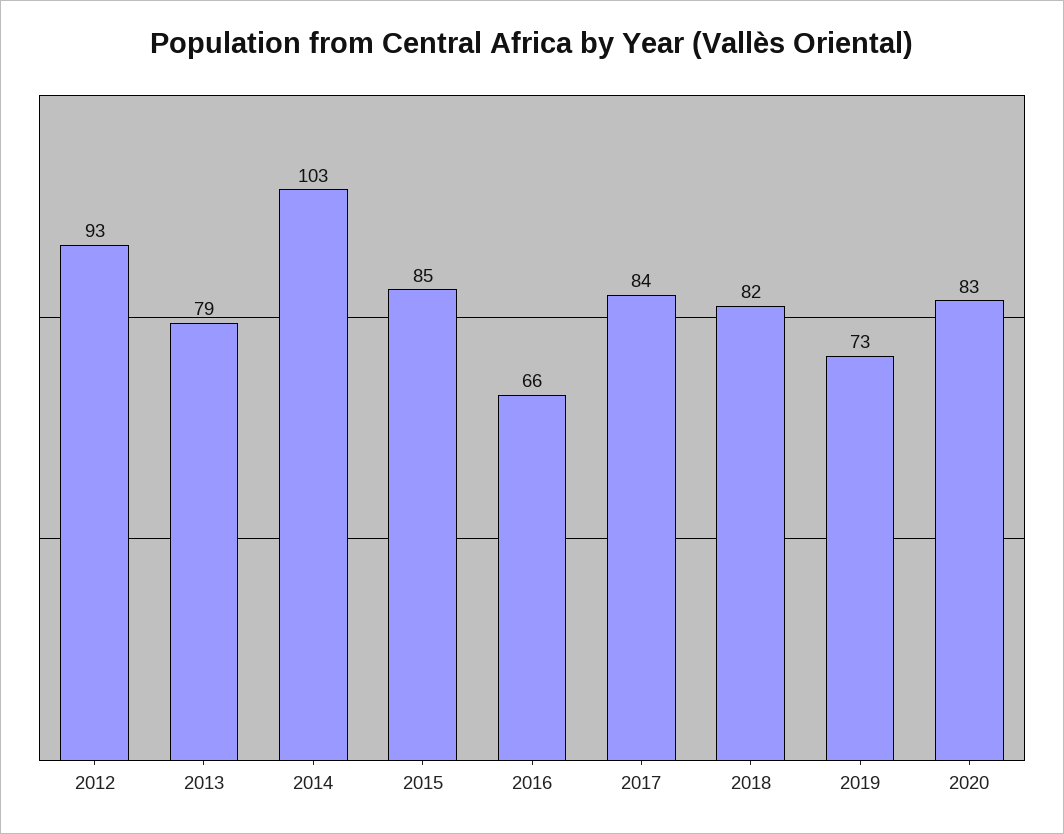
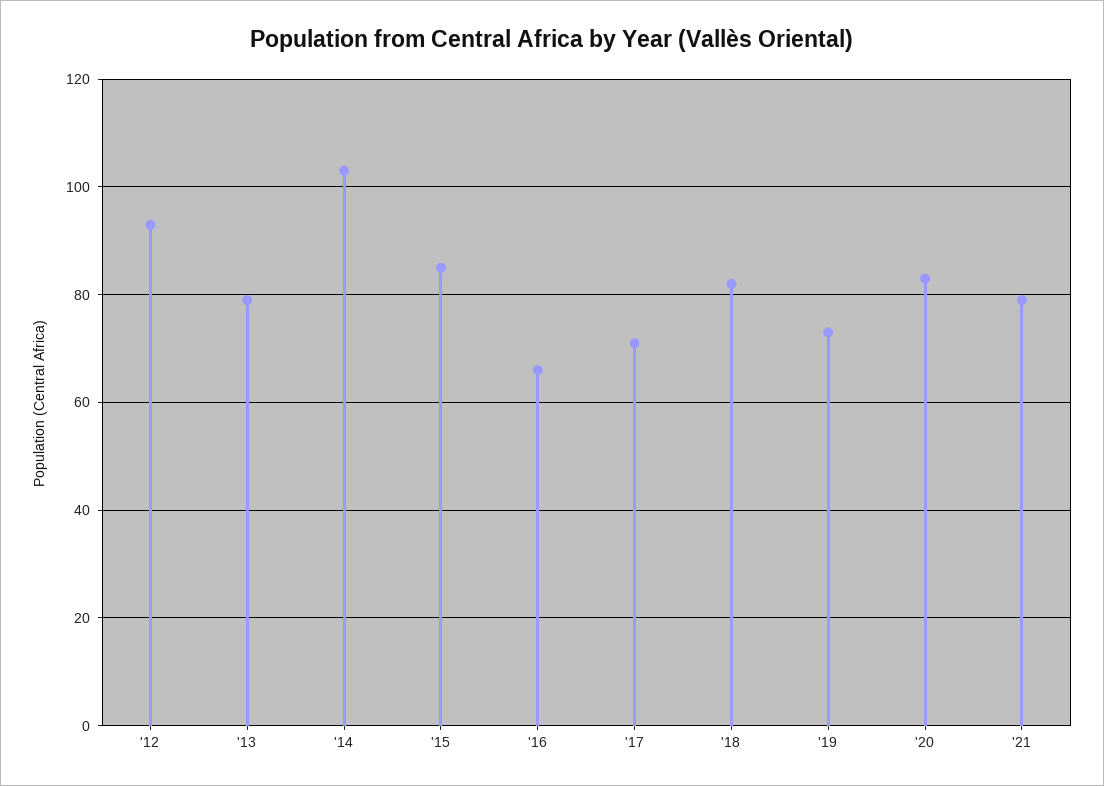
2017: 84 -> 70
'21: none -> 80

